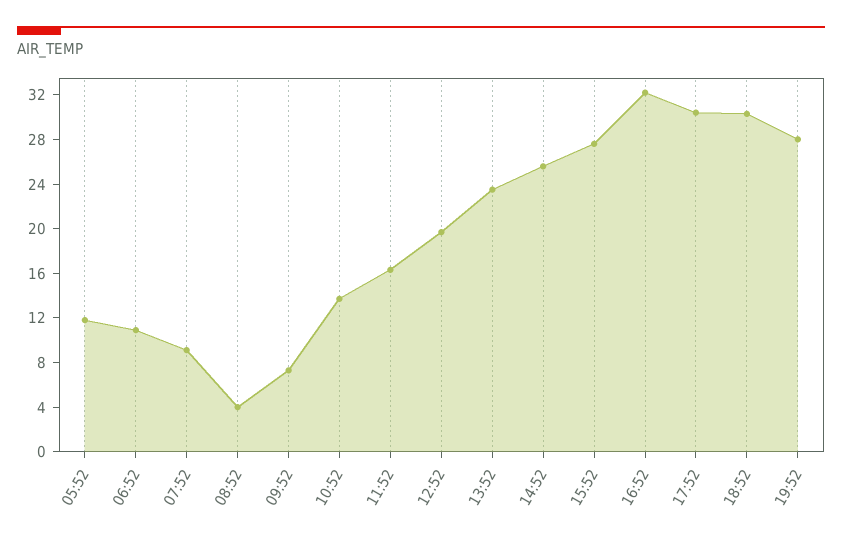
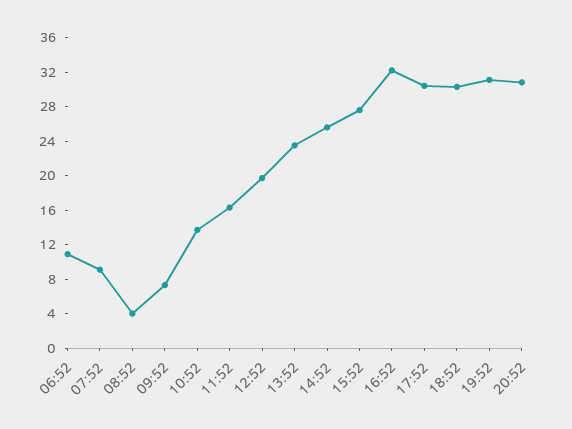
05:52: 12 -> none
19:52: 28 -> 31
20:52: none -> 31

